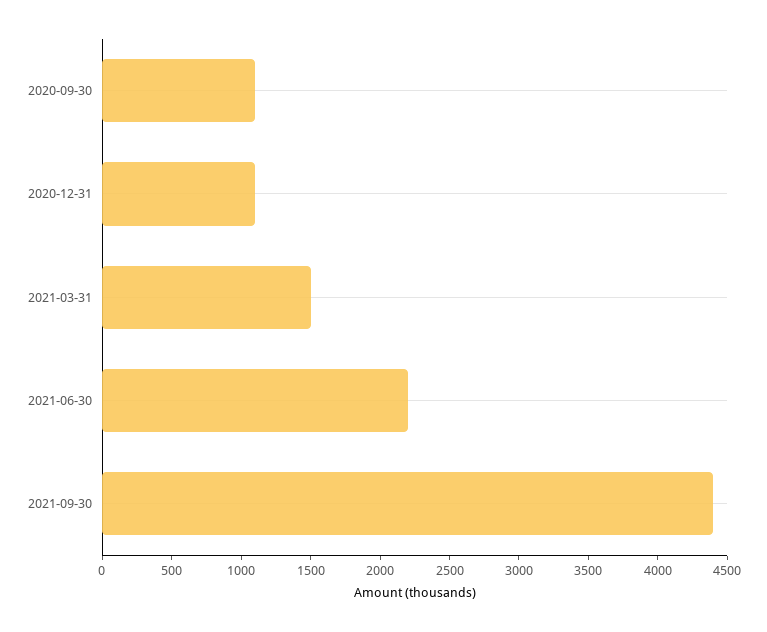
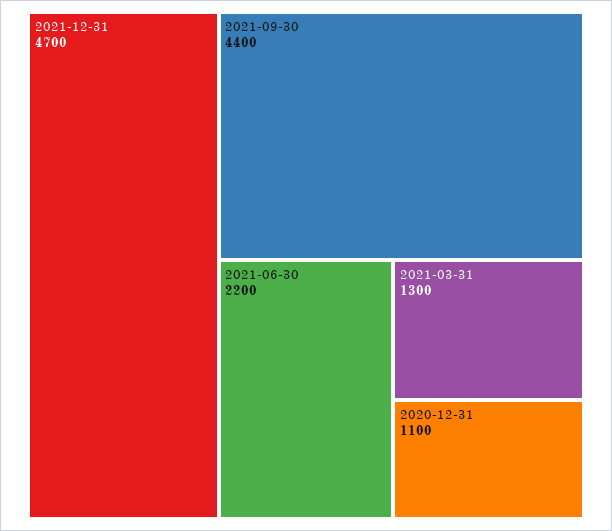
2020-09-30: 1100 -> none
2021-03-31: 1500 -> 1300
2021-12-31: none -> 4700

